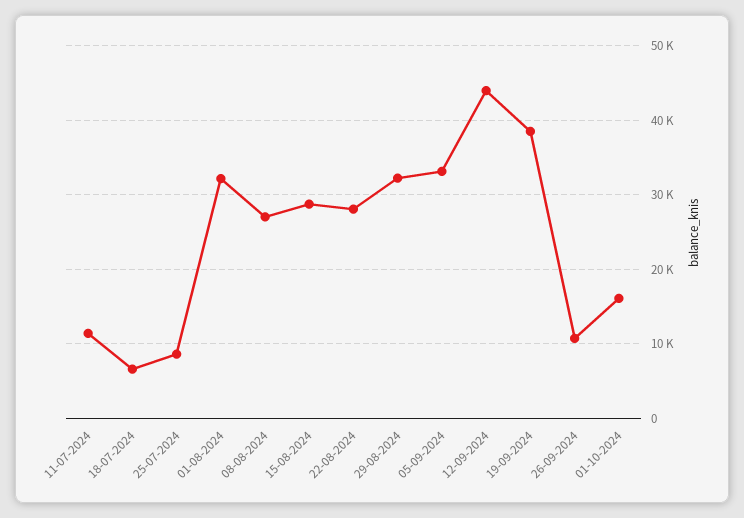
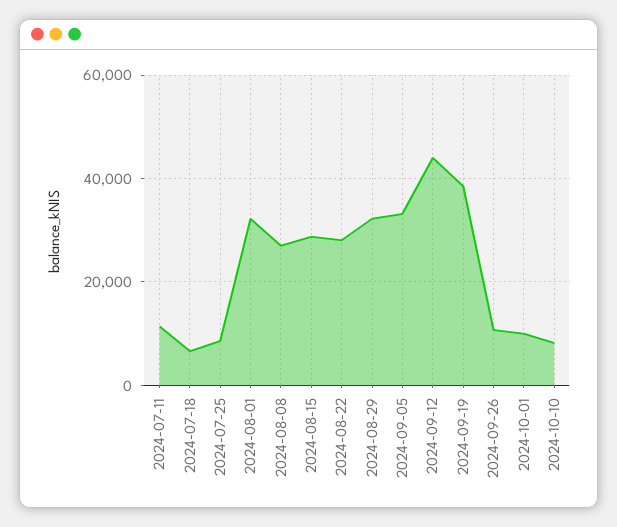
01-10-2024: 16000 -> 10000
2024-10-10: none -> 8000

